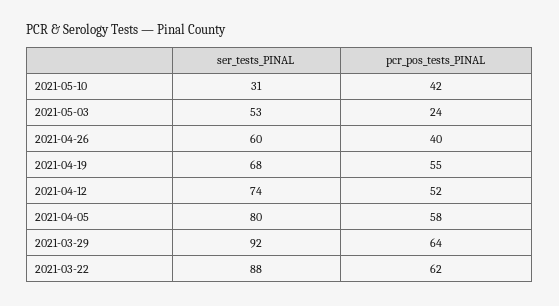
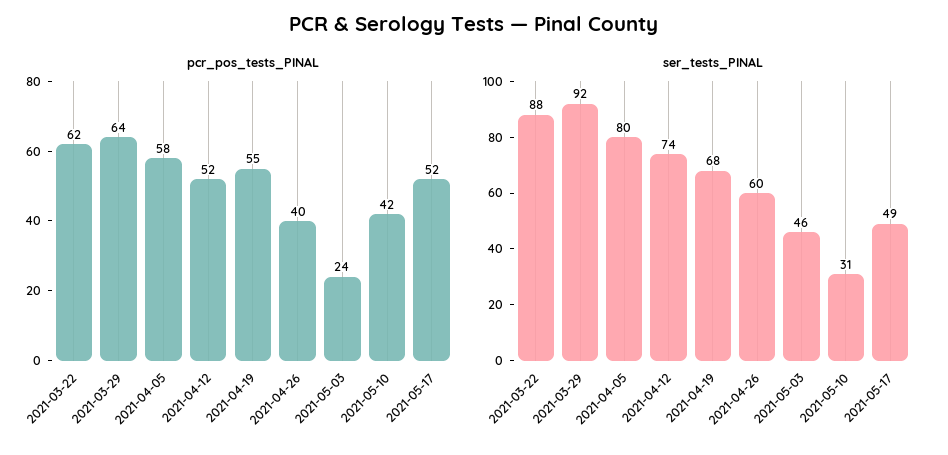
ser_tests_PINAL, 2021-05-03: 53 -> 46
pcr_pos_tests_PINAL, 2021-05-17: none -> 52
ser_tests_PINAL, 2021-05-17: none -> 49

